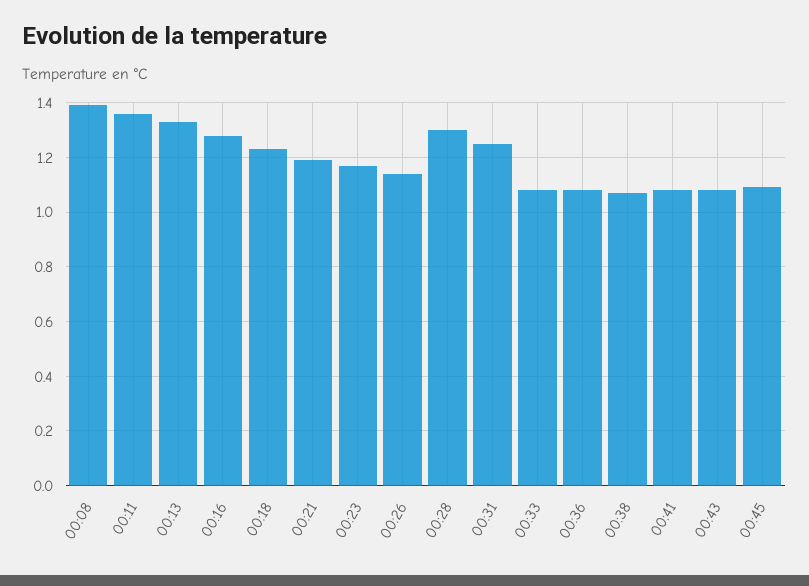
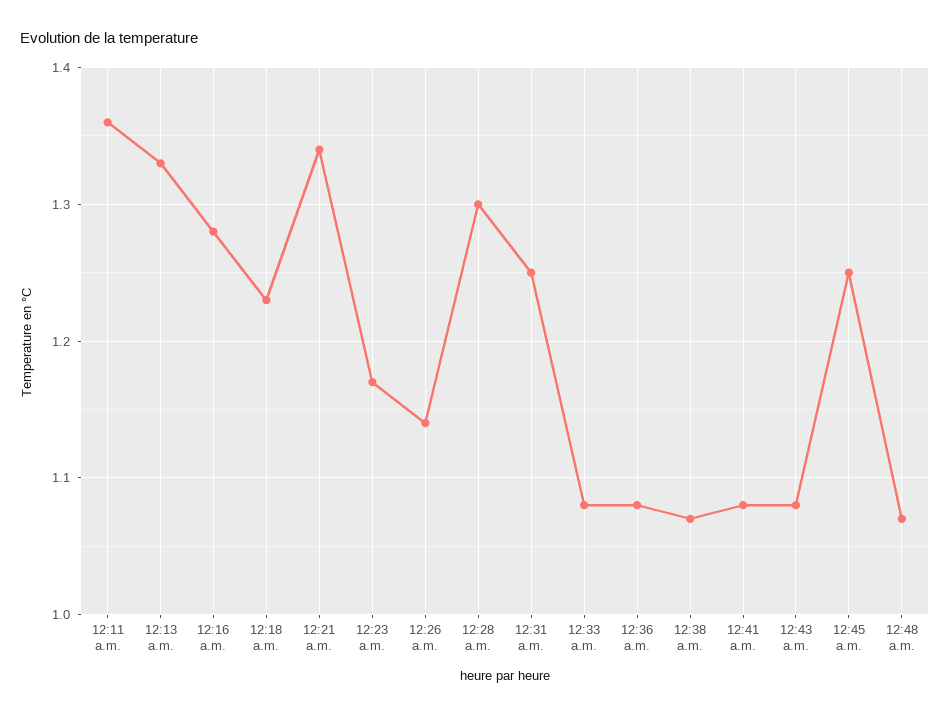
00:08: 1.4 -> none
00:21: 1.2 -> 1.34
00:45: 1.1 -> 1.25
12:48 a.m.: none -> 1.07

